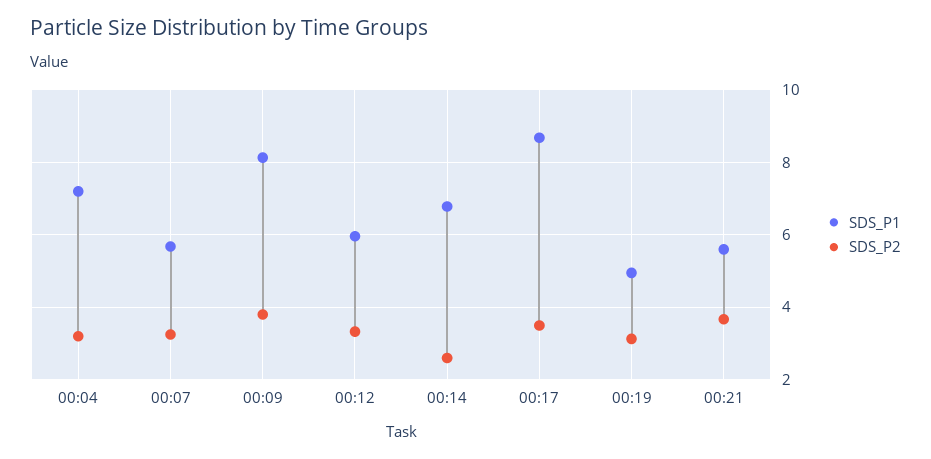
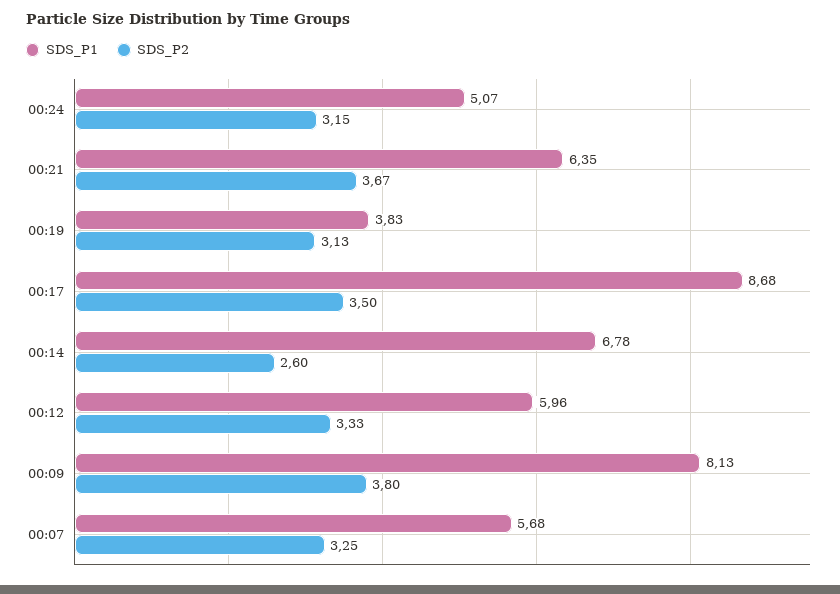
SDS_P1, 00:04: 7.2 -> none
SDS_P2, 00:04: 3.2 -> none
SDS_P1, 00:19: 5 -> 3.83
SDS_P1, 00:21: 5.6 -> 6.35
SDS_P1, 00:24: none -> 5.07
SDS_P2, 00:24: none -> 3.15

